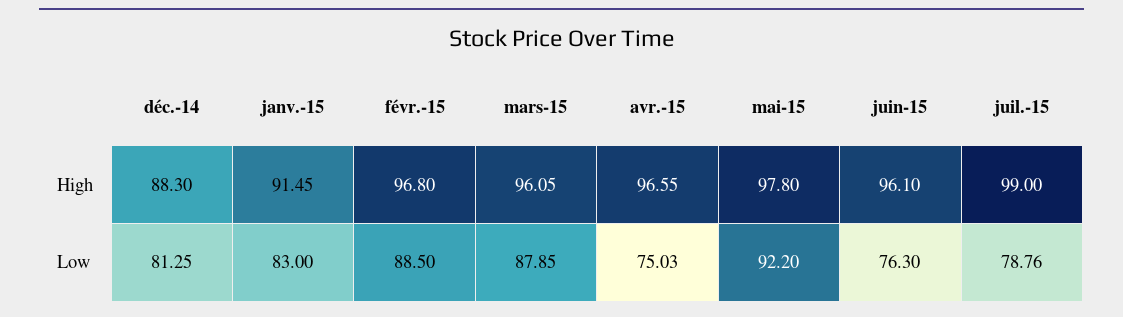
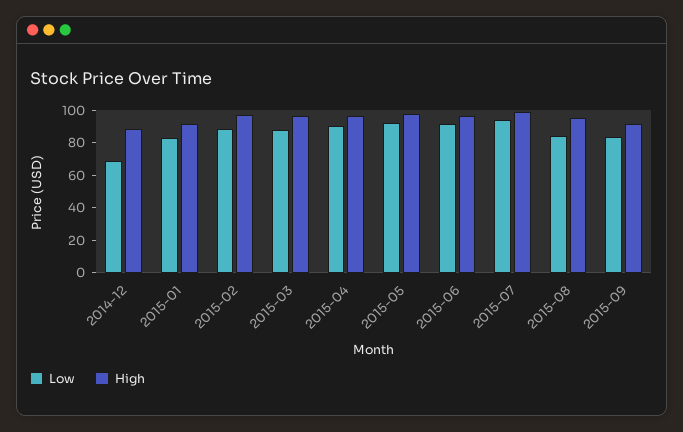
Low, déc.-14: 81.25 -> 70
Low, avr.-15: 75.03 -> 90
Low, juin-15: 76.3 -> 90
Low, juil.-15: 78.76 -> 95
Low, 2015-08: none -> 85
High, 2015-08: none -> 95
Low, 2015-09: none -> 85
High, 2015-09: none -> 90

